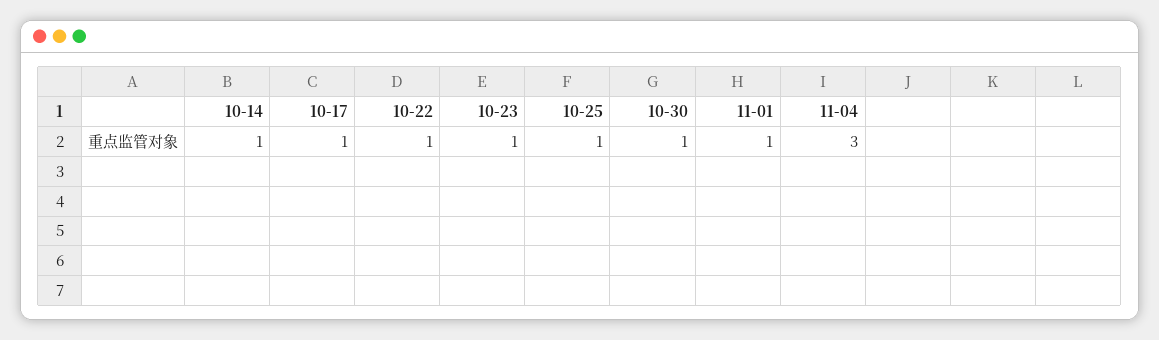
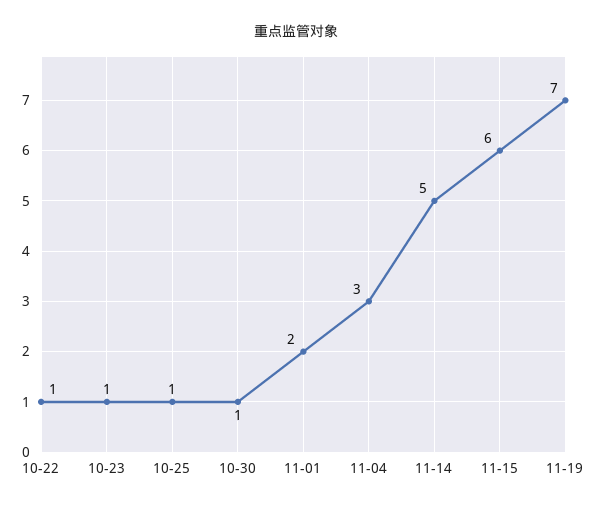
10-14: 1 -> none
10-17: 1 -> none
11-01: 1 -> 2
11-14: none -> 5
11-15: none -> 6
11-19: none -> 7

